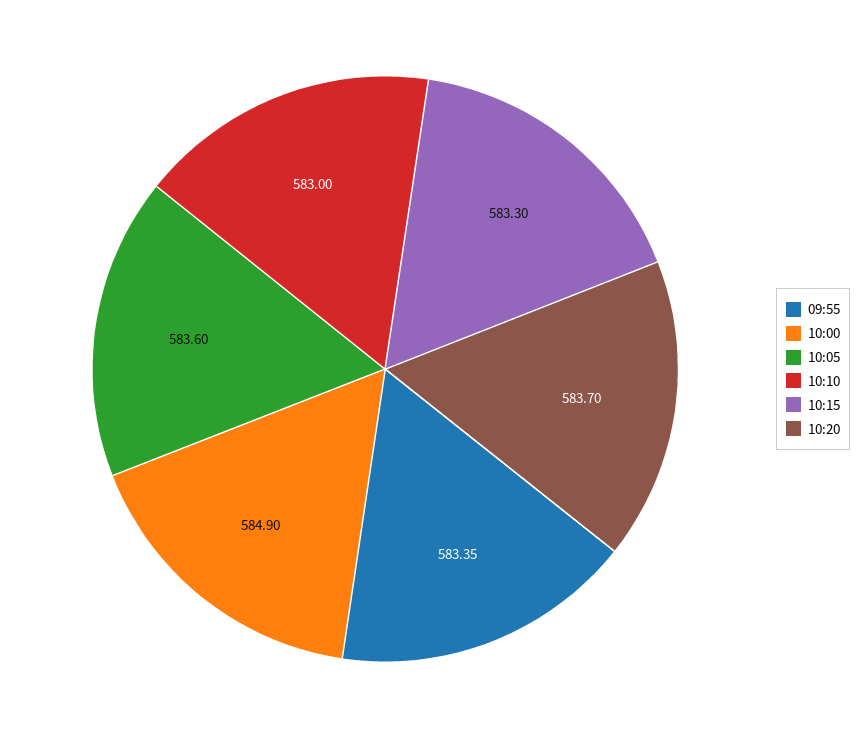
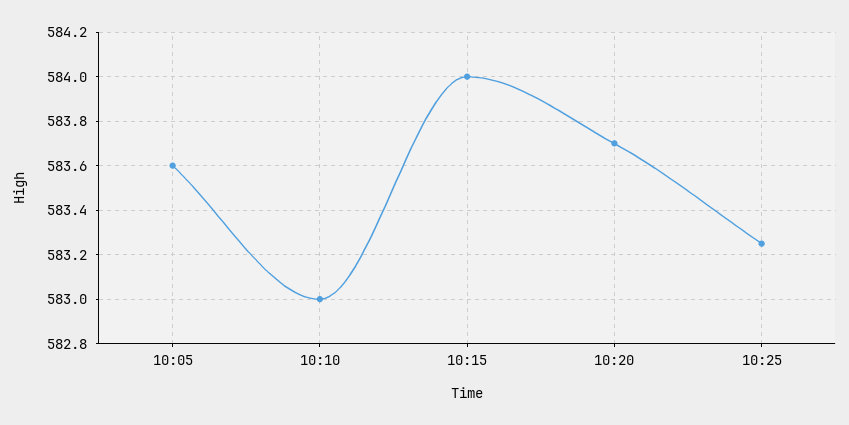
09:55: 583.35 -> none
10:00: 584.9 -> none
10:15: 583.3 -> 584
10:25: none -> 583.25

